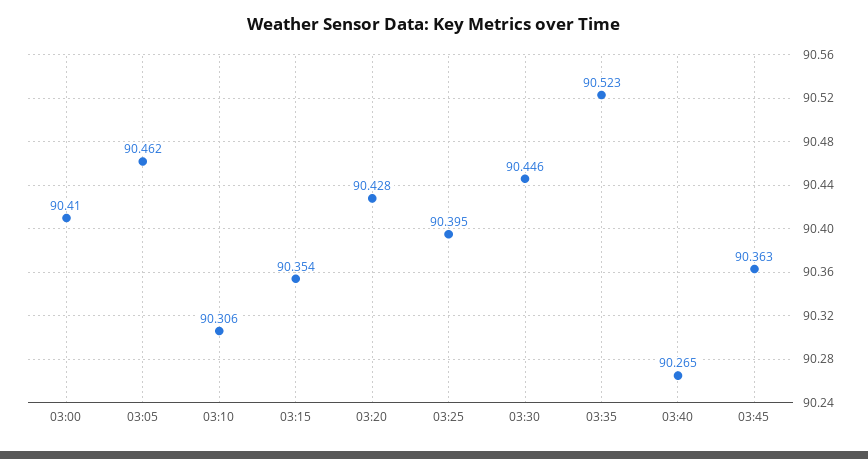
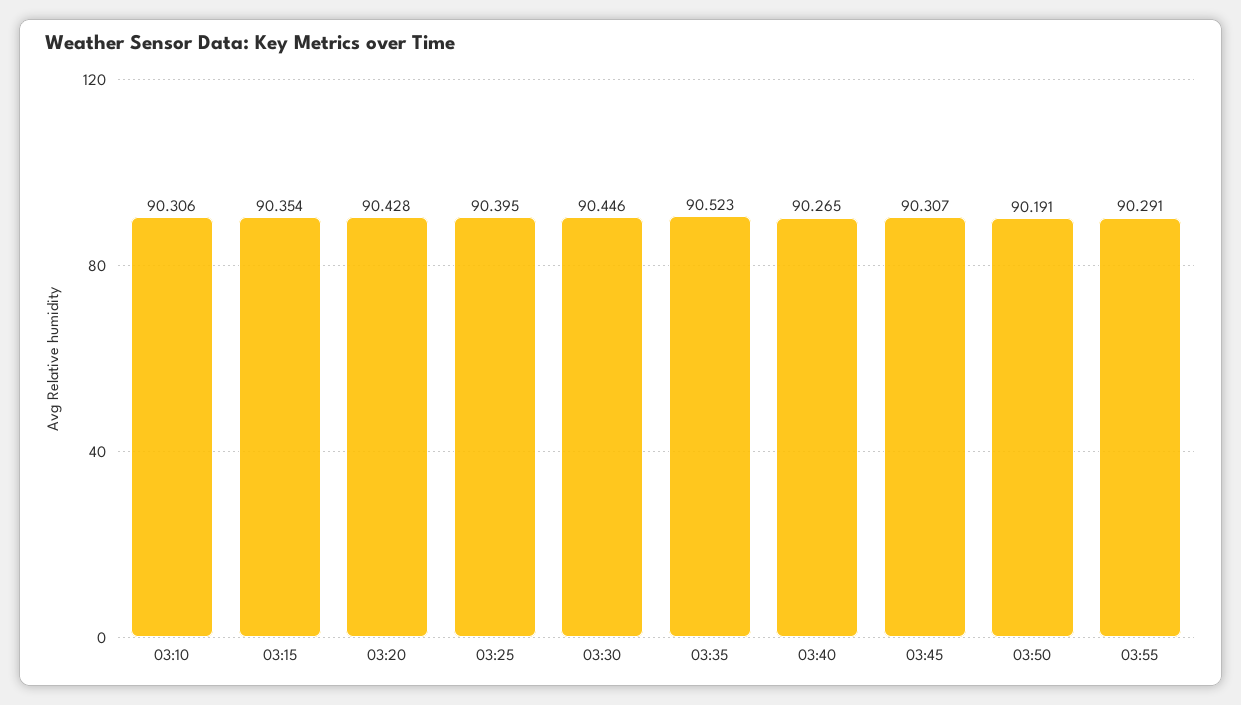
03:00: 90.41 -> none
03:05: 90.462 -> none
03:45: 90.363 -> 90.307
03:50: none -> 90.191
03:55: none -> 90.291

